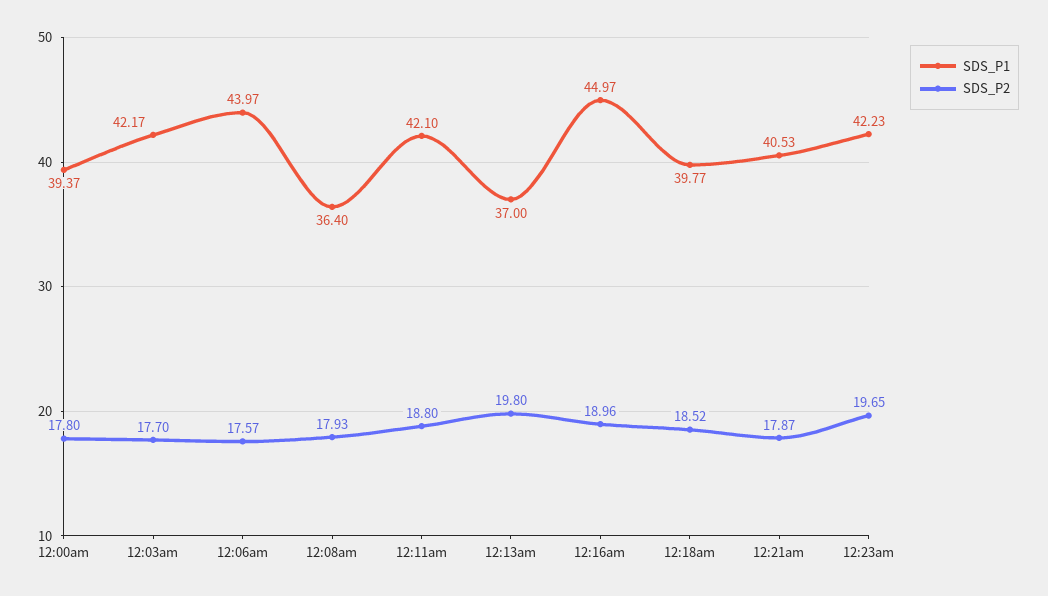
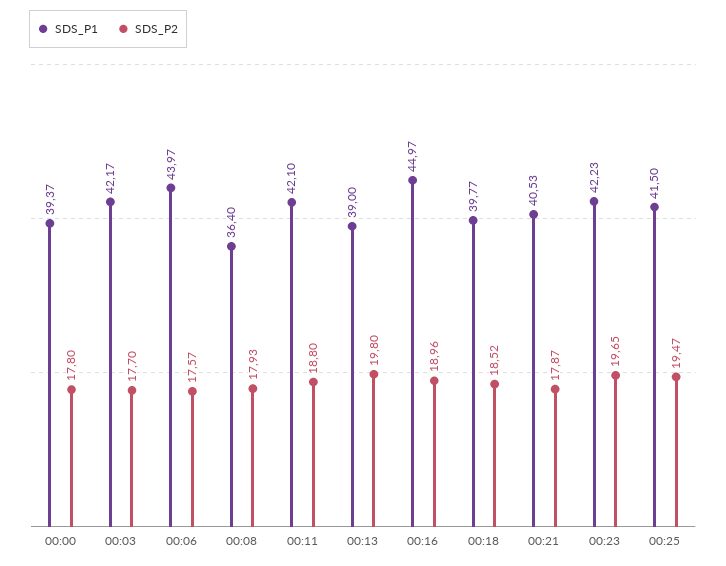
SDS_P1, 12:13am: 37 -> 39
SDS_P1, 00:25: none -> 41.5
SDS_P2, 00:25: none -> 19.47

